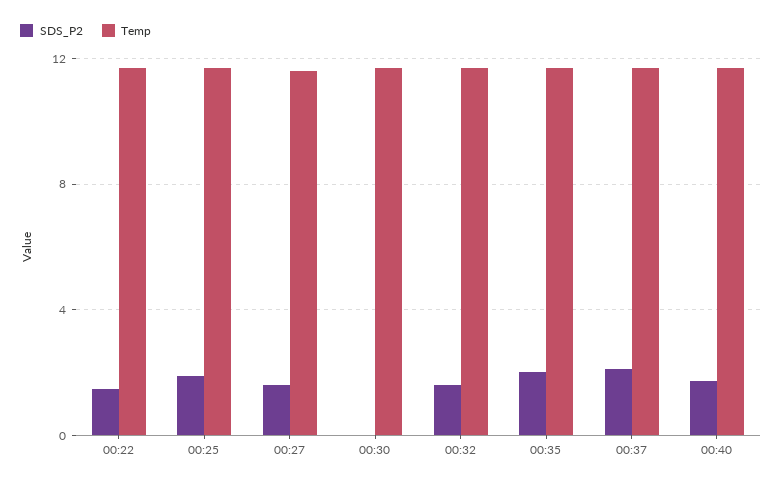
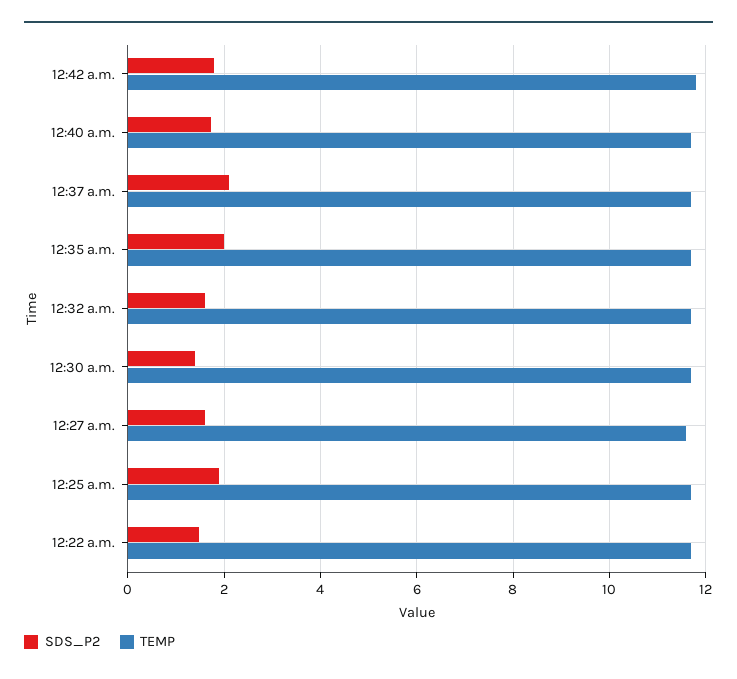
SDS_P2, 00:30: 0 -> 1.4
SDS_P2, 12:42 a.m.: none -> 1.8
Temp, 12:42 a.m.: none -> 11.8

